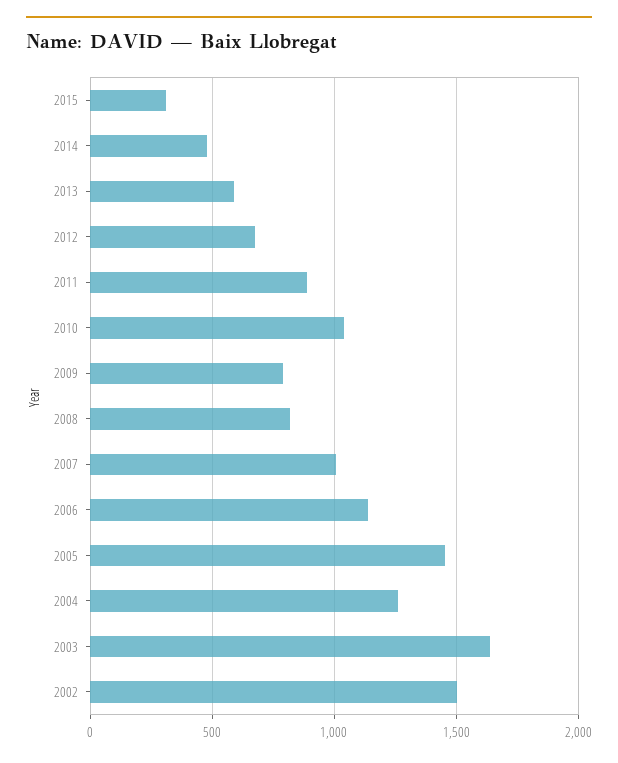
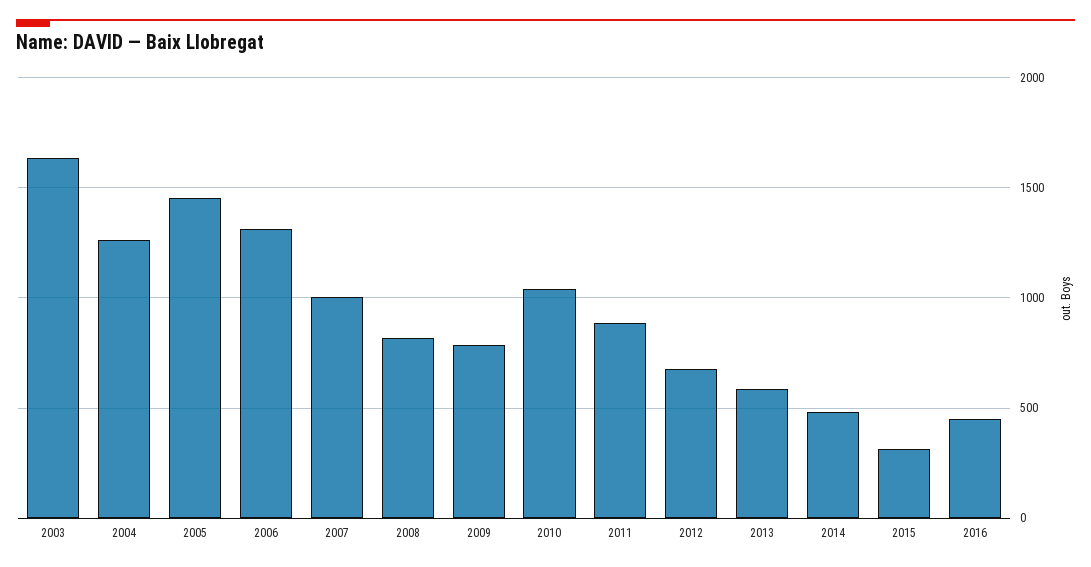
2006: 1150 -> 1300
2002: 1500 -> none
2016: none -> 450

